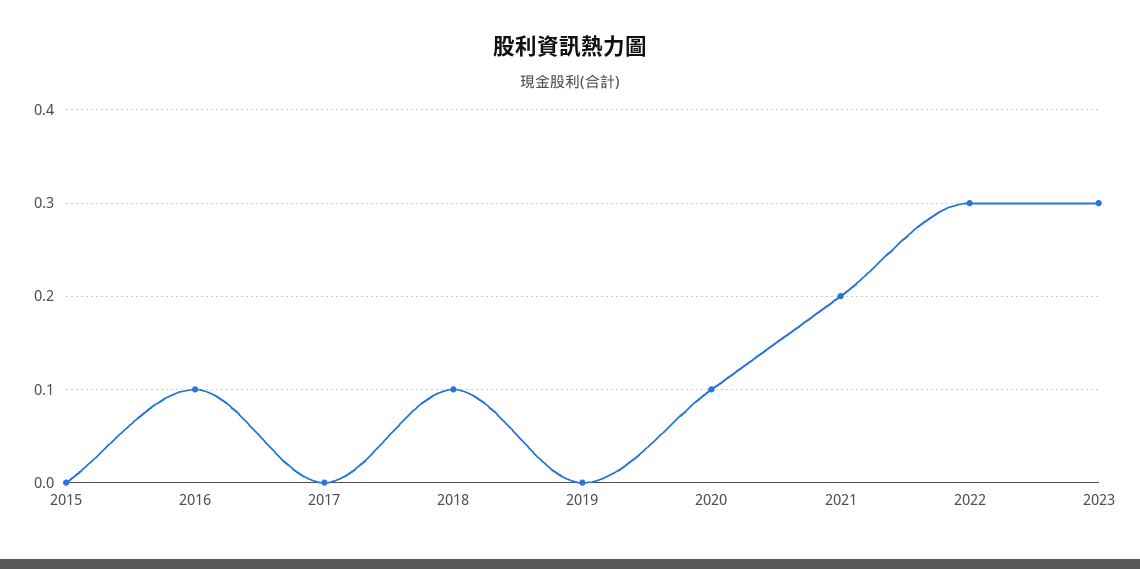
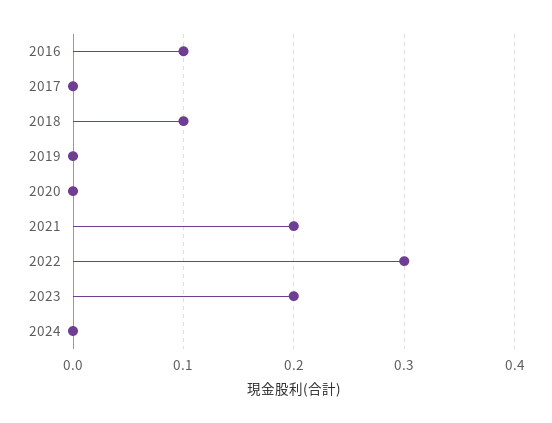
2015: 0 -> none
2020: 0.1 -> 0
2023: 0.3 -> 0.2
2024: none -> 0

